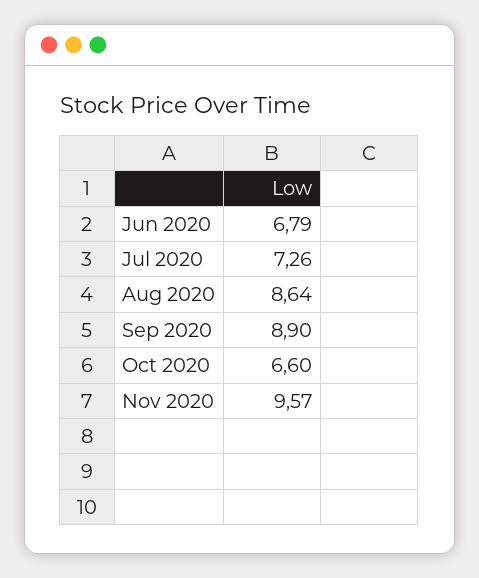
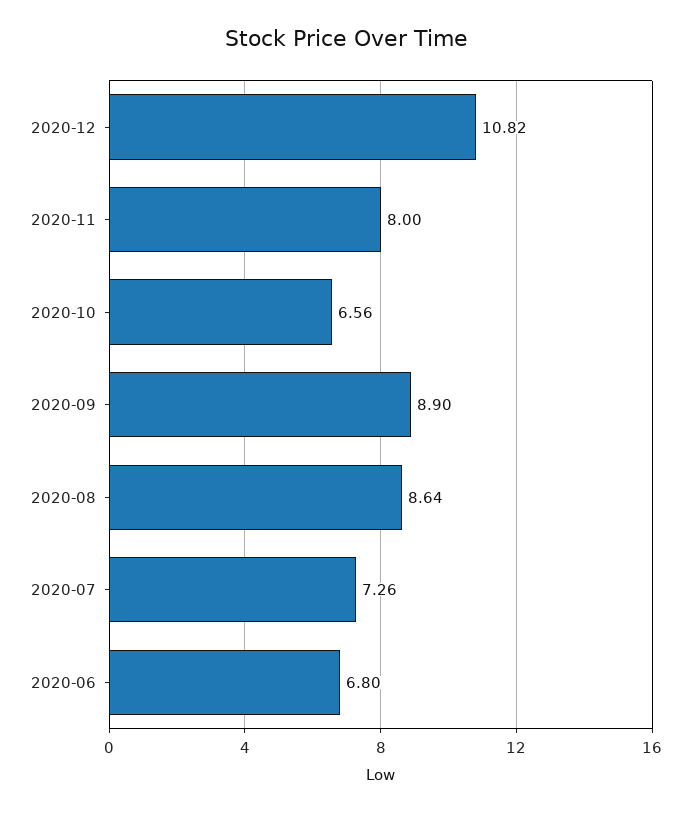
Jun 2020: 6.79 -> 6.8
Oct 2020: 6.6 -> 6.56
Nov 2020: 9.57 -> 8
2020-12: none -> 10.82

